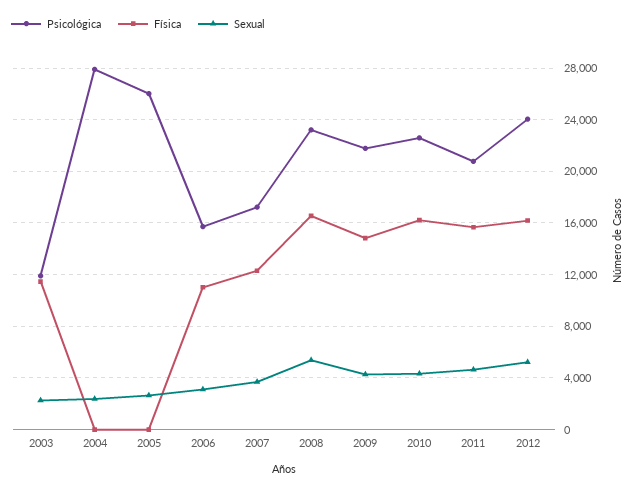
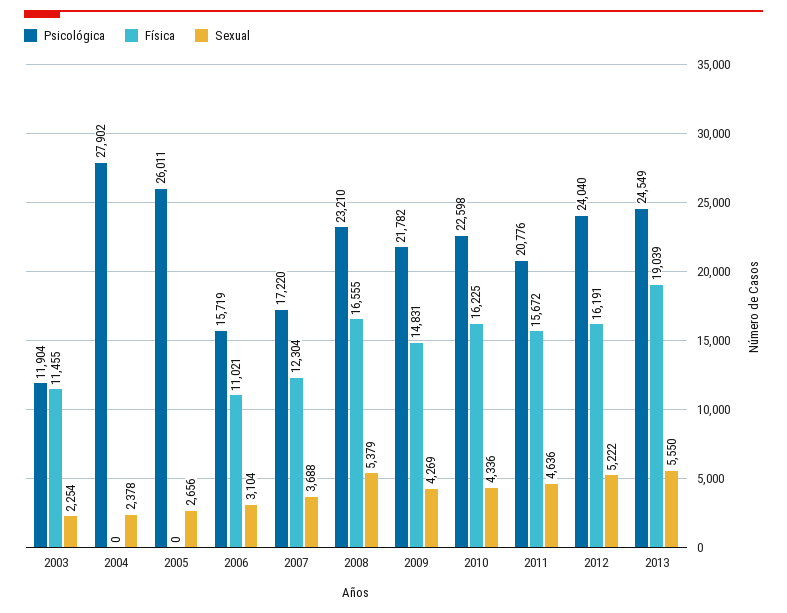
Psicológica, 2013: none -> 24549
Física, 2013: none -> 19039
Sexual, 2013: none -> 5550

